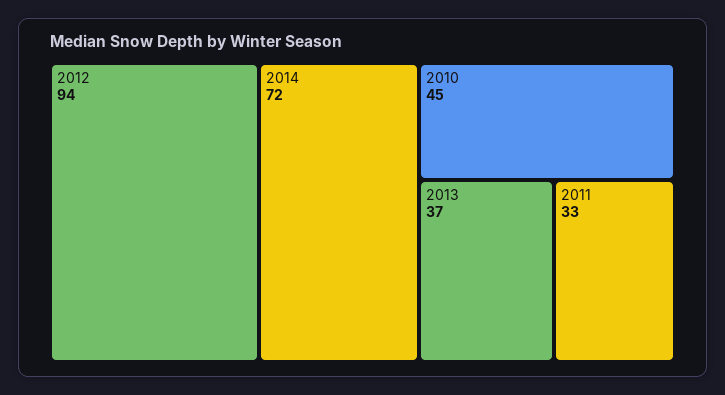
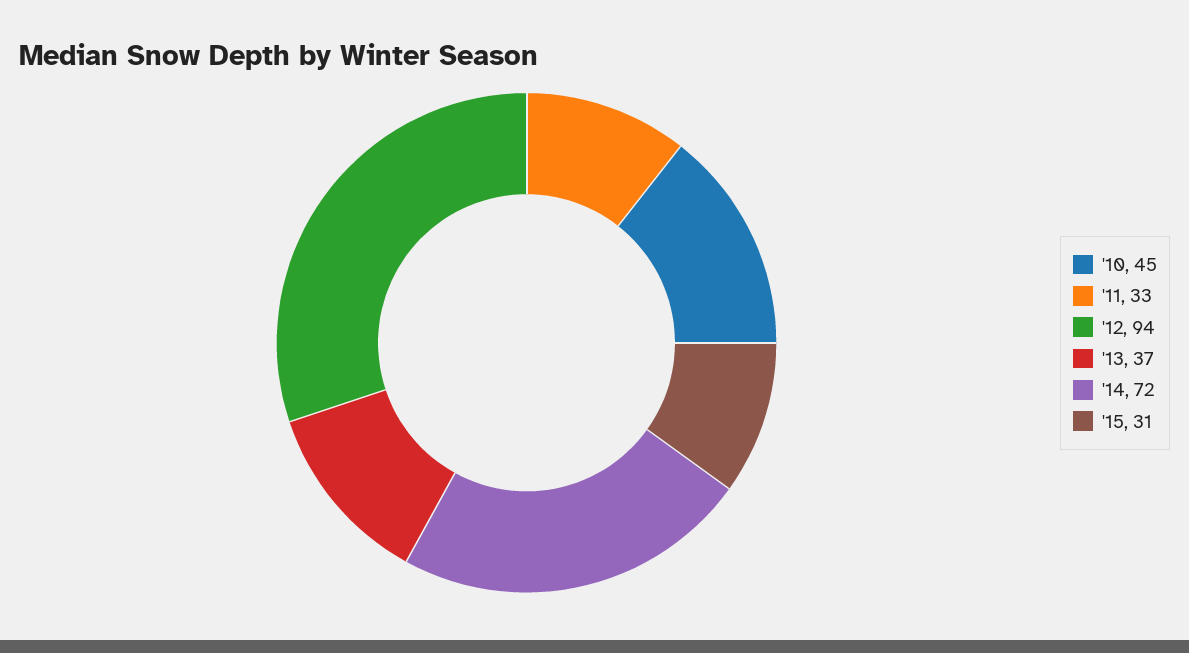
'15: none -> 31

